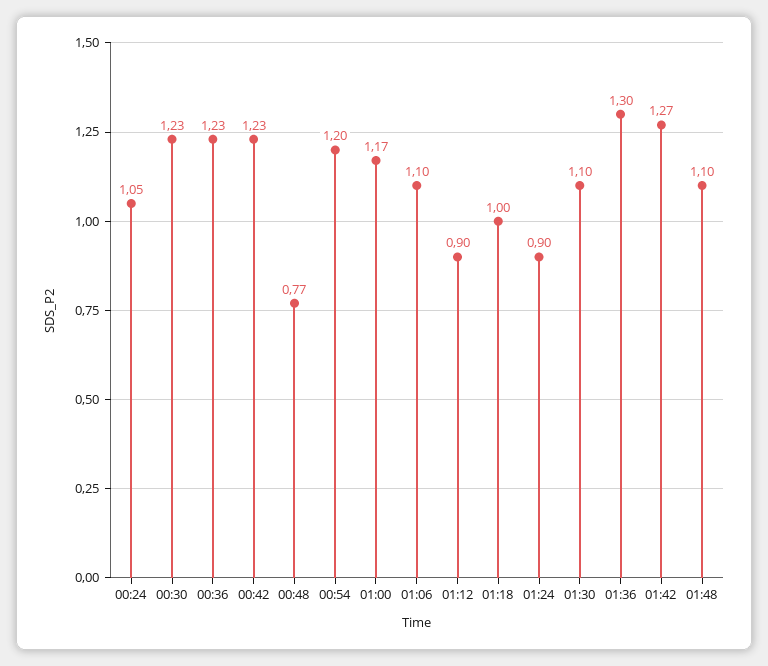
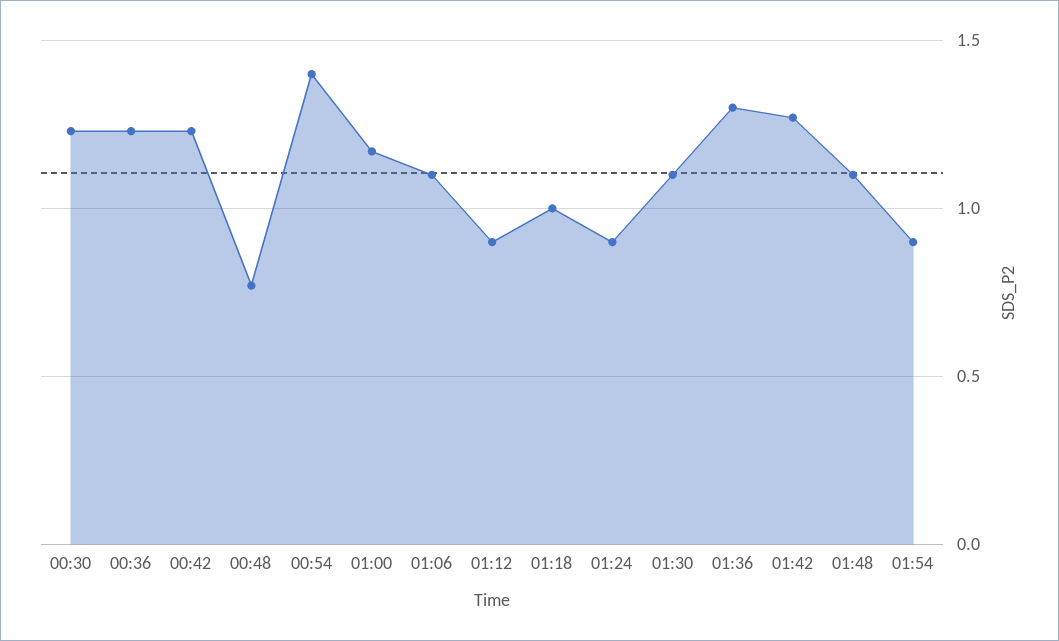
00:24: 1.05 -> none
00:54: 1.2 -> 1.4
01:54: none -> 0.9

